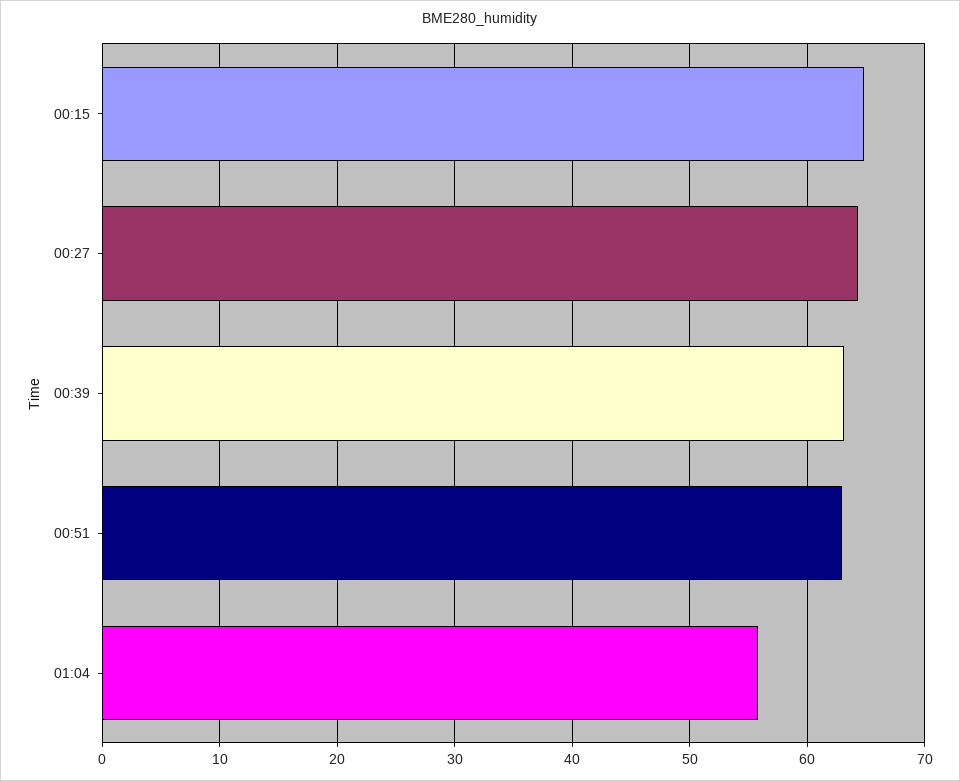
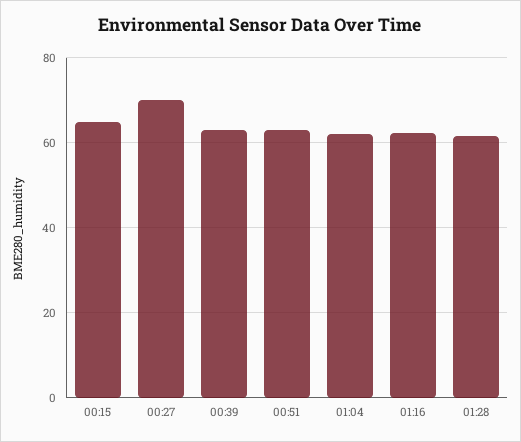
00:27: 64 -> 70
01:04: 56 -> 62
01:16: none -> 62
01:28: none -> 62

